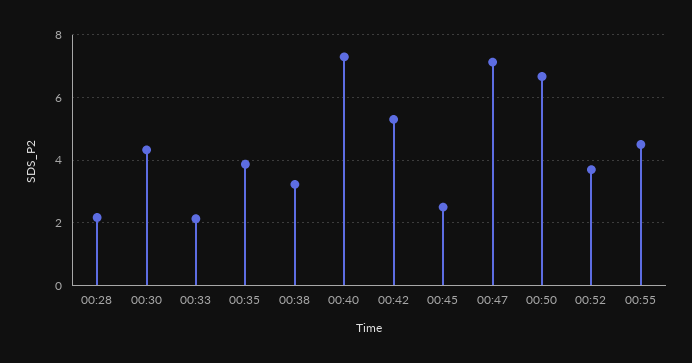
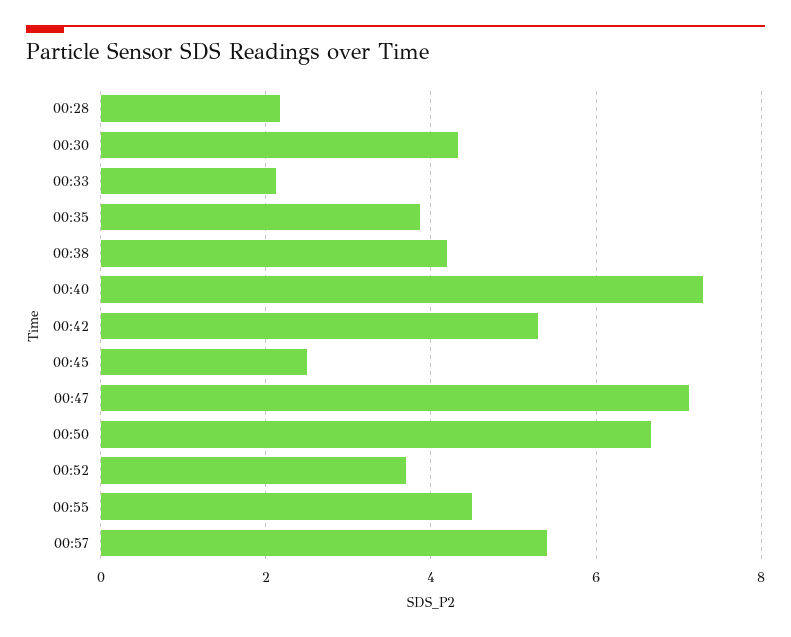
00:38: 3.2 -> 4.2
00:57: none -> 5.4

